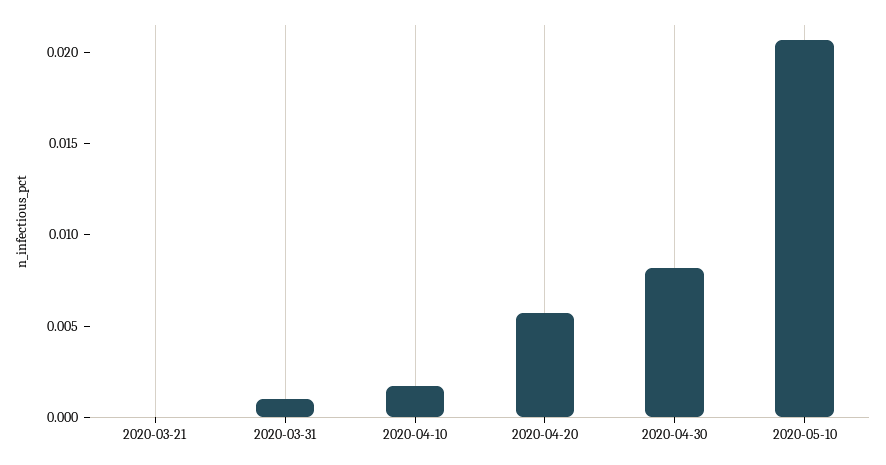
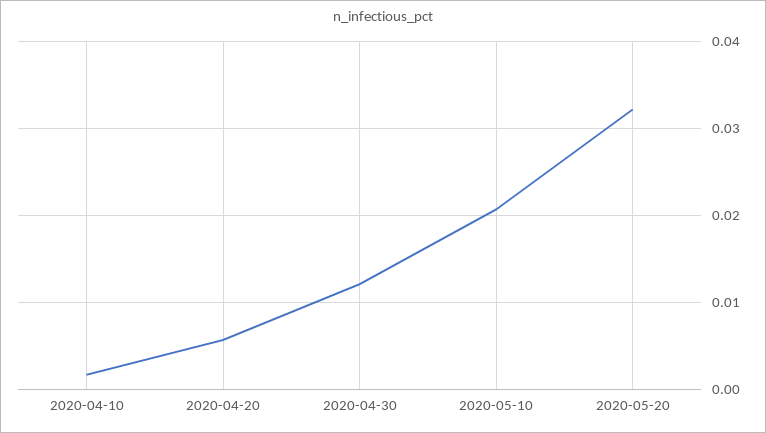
2020-03-21: 0 -> none
2020-03-31: 0.001 -> none
2020-04-30: 0.008 -> 0.012
2020-05-20: none -> 0.032

